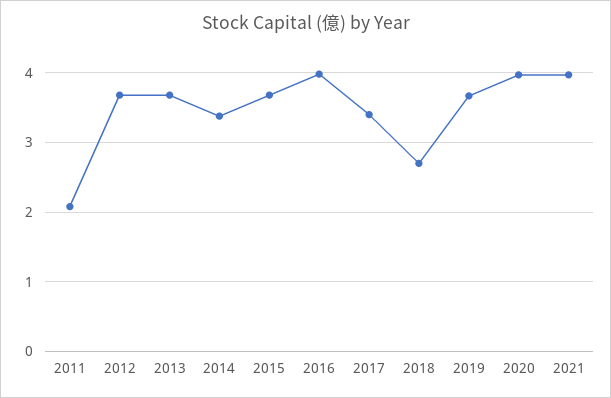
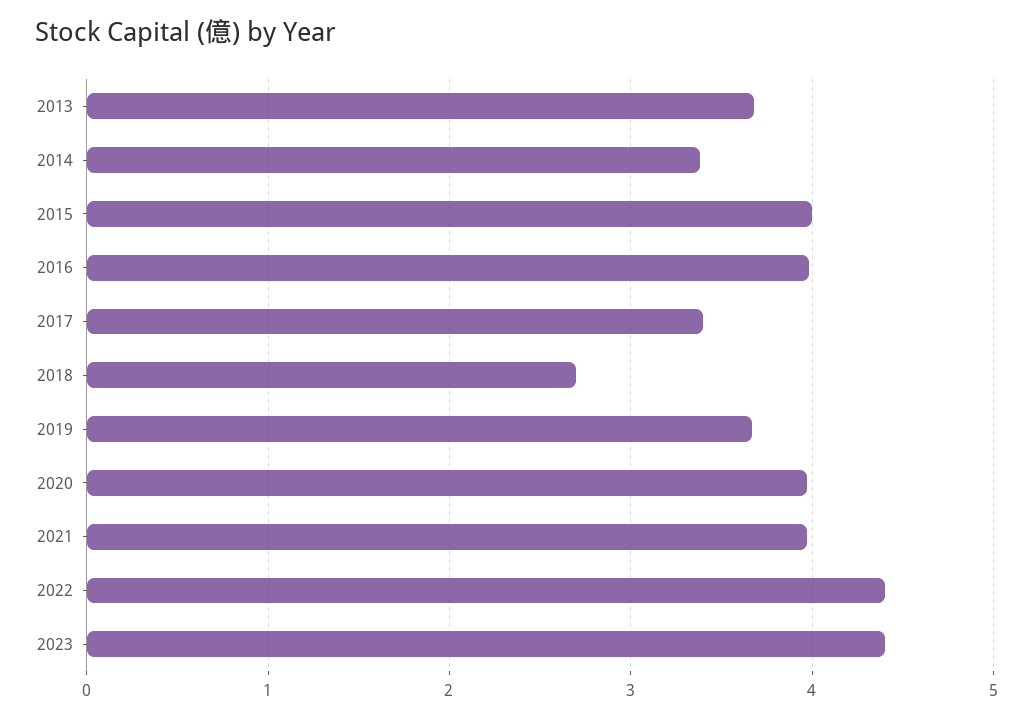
2011: 2.1 -> none
2012: 3.7 -> none
2015: 3.7 -> 4
2022: none -> 4.4
2023: none -> 4.4

